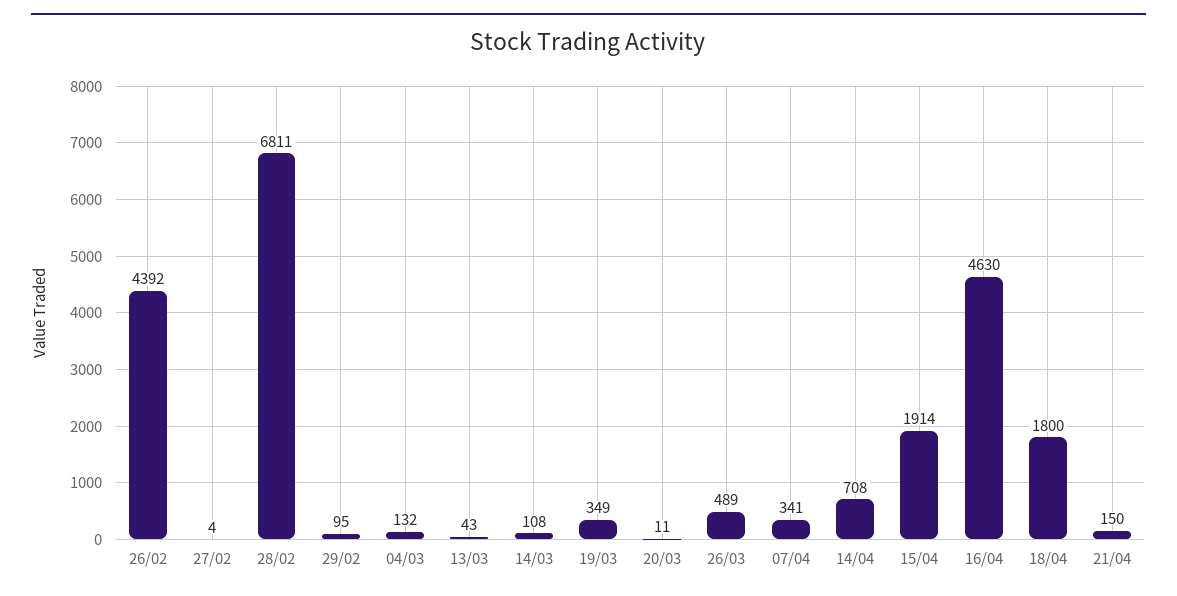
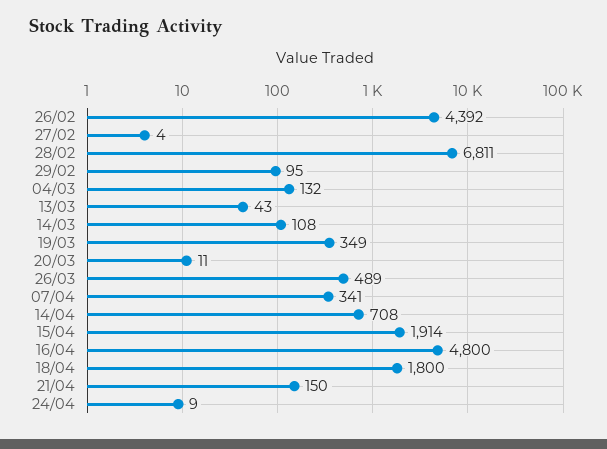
16/04: 4630 -> 4800
24/04: none -> 9

